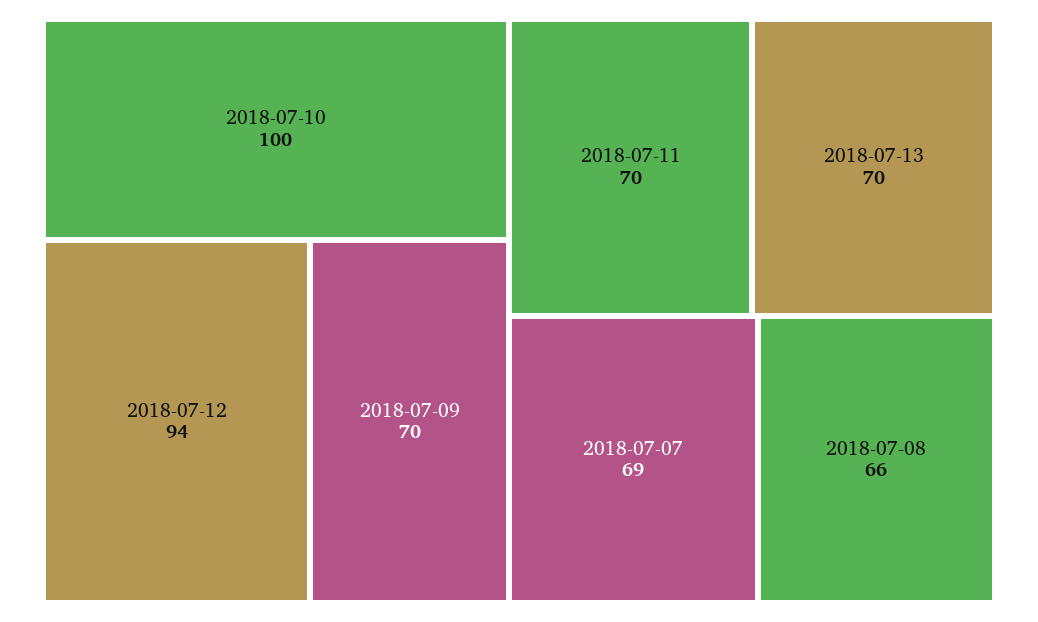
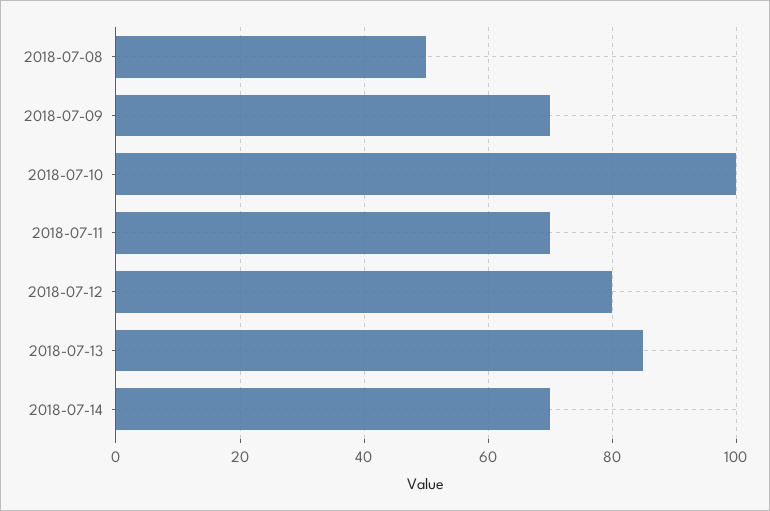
2018-07-12: 94 -> 80
2018-07-13: 70 -> 85
2018-07-07: 69 -> none
2018-07-08: 66 -> 50
2018-07-14: none -> 70

